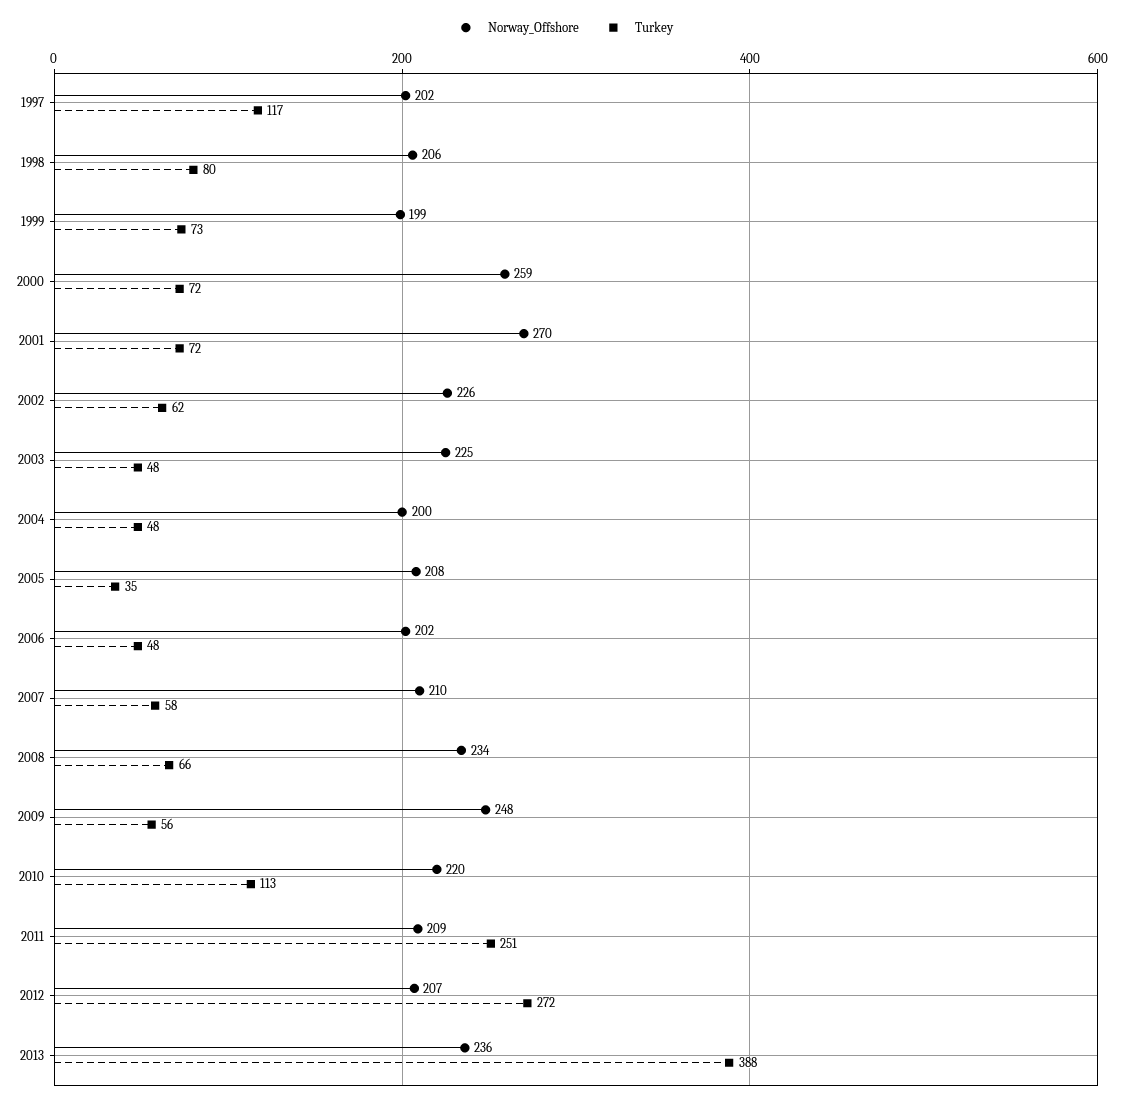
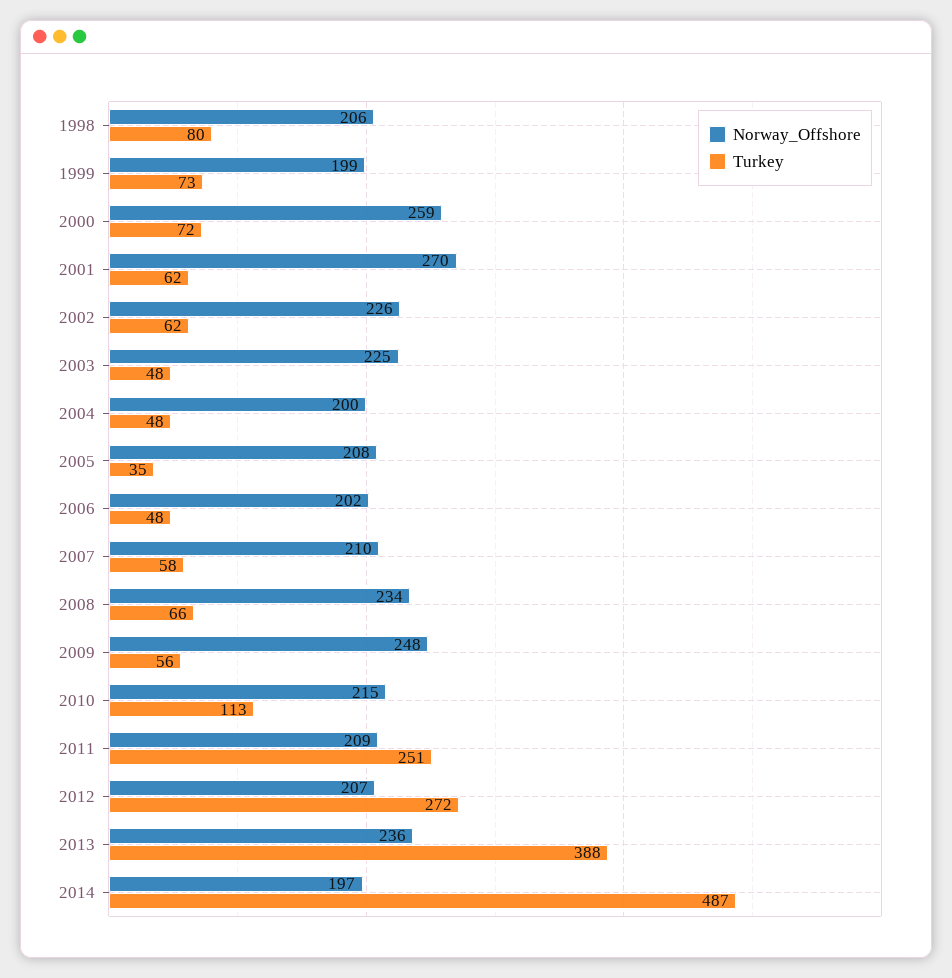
Norway_Offshore, 1997: 202 -> none
Turkey, 1997: 117 -> none
Turkey, 2001: 72 -> 62
Norway_Offshore, 2010: 220 -> 215
Norway_Offshore, 2014: none -> 197
Turkey, 2014: none -> 487

